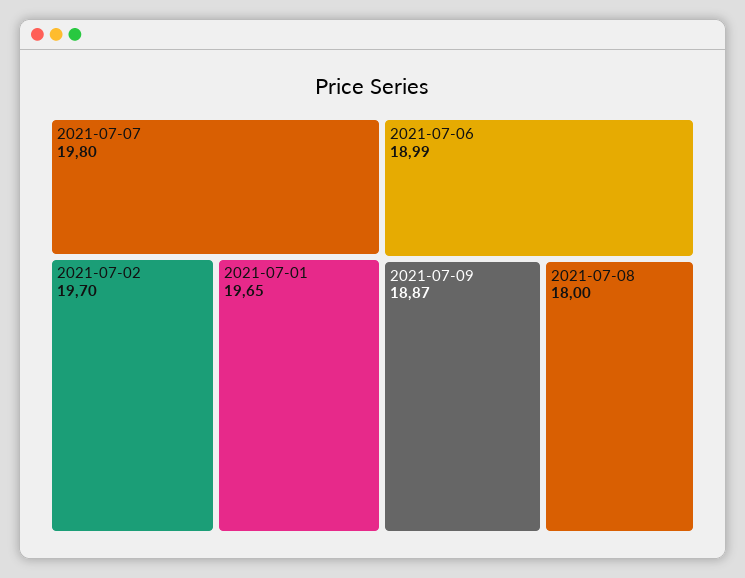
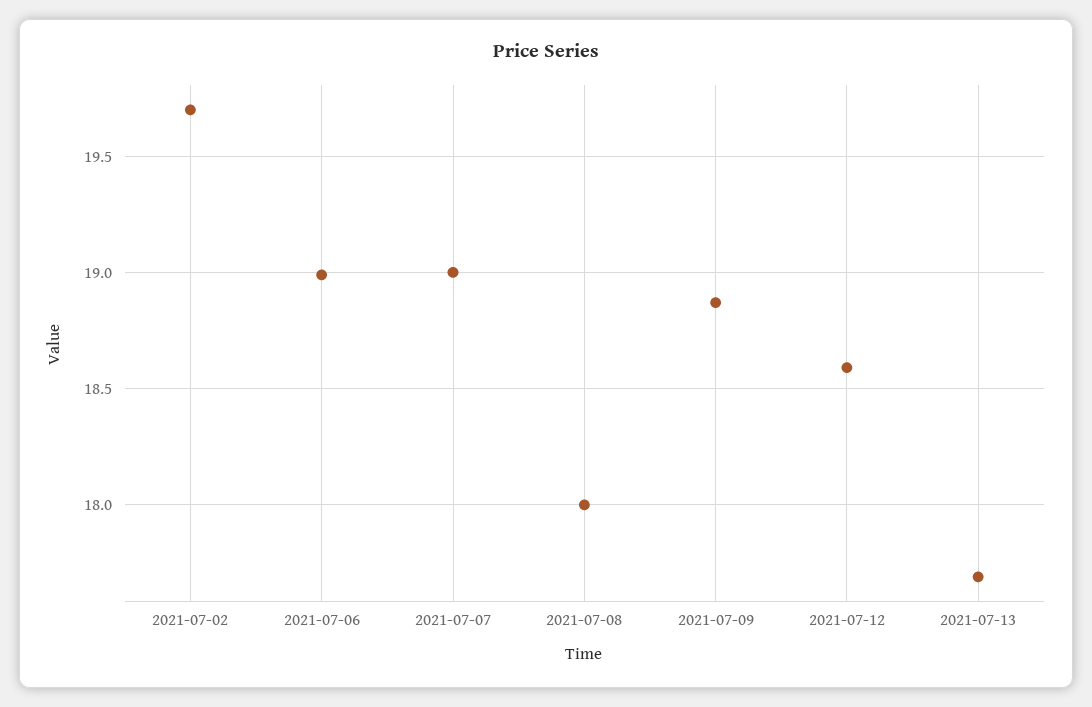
2021-07-07: 19.8 -> 19
2021-07-01: 19.65 -> none
2021-07-12: none -> 18.6
2021-07-13: none -> 17.7

